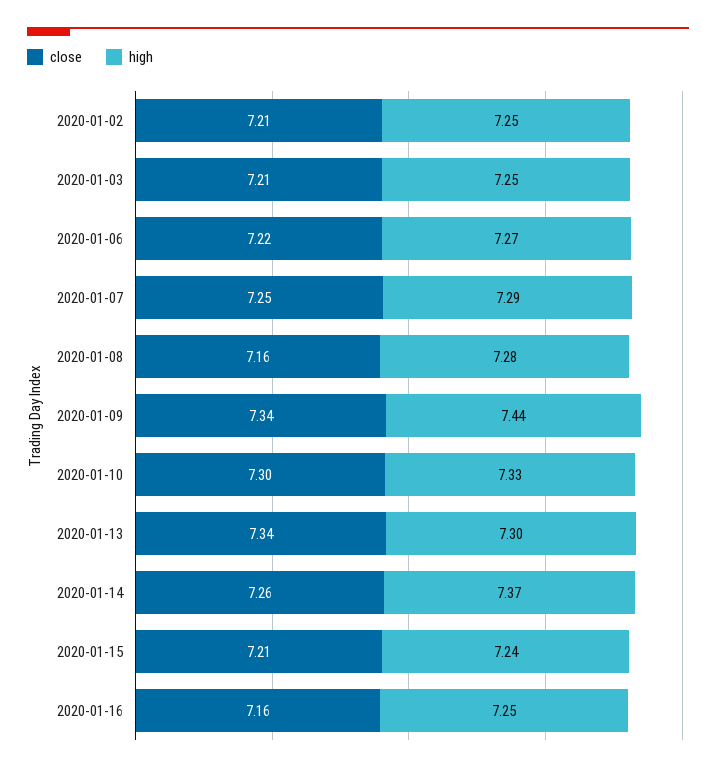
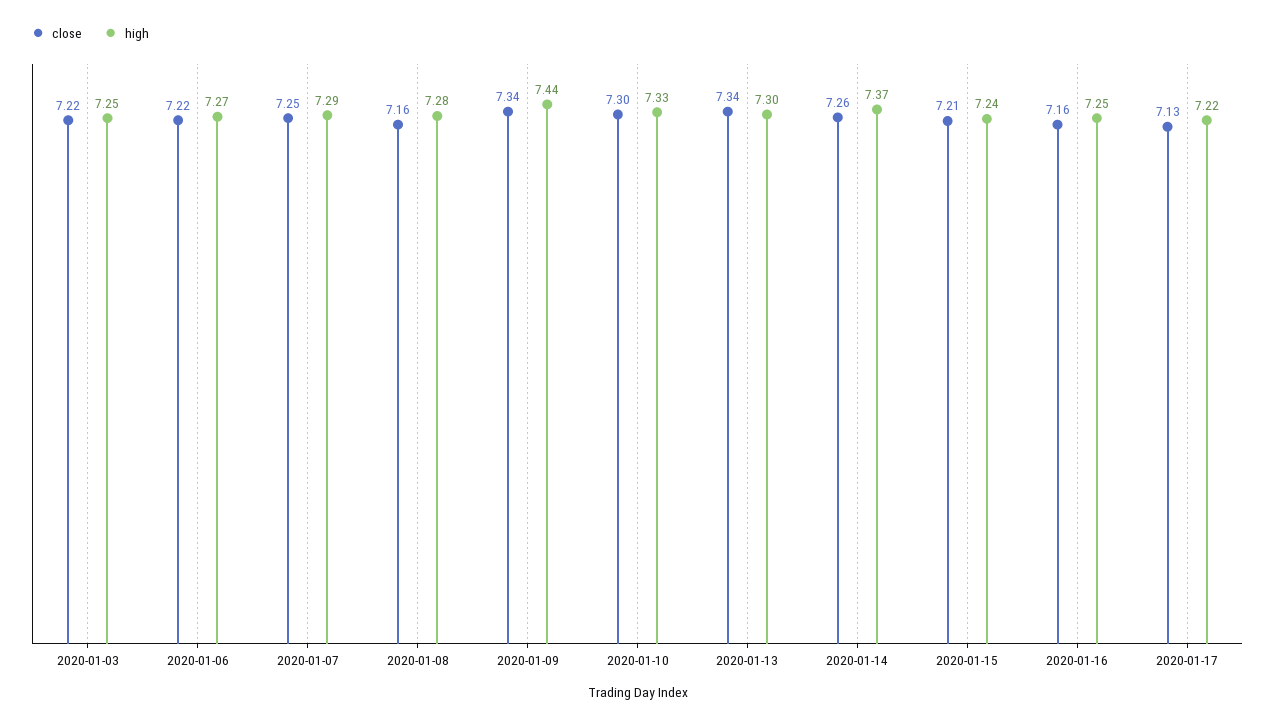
close, 2020-01-02: 7.21 -> none
high, 2020-01-02: 7.25 -> none
close, 2020-01-03: 7.21 -> 7.22
close, 2020-01-17: none -> 7.13
high, 2020-01-17: none -> 7.22

